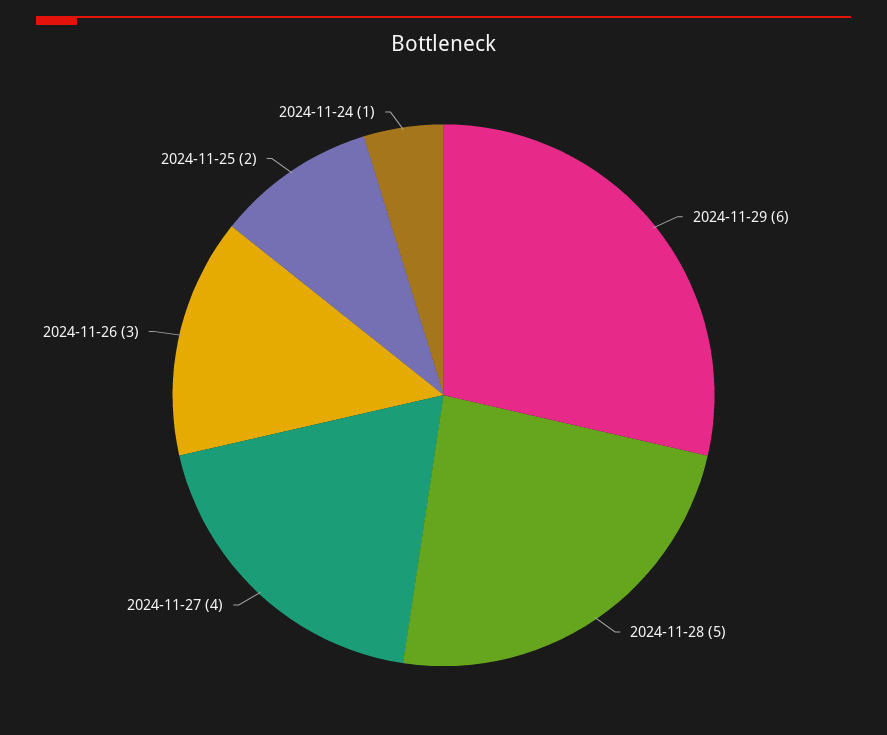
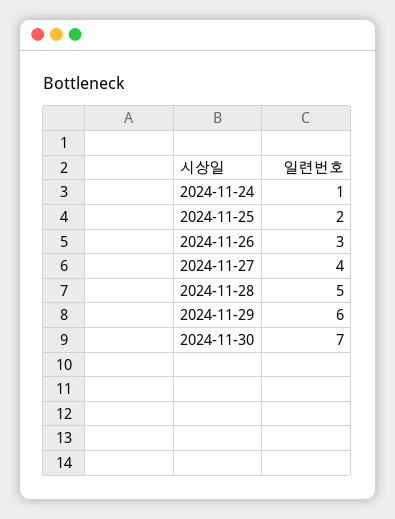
2024-11-30: none -> 7

